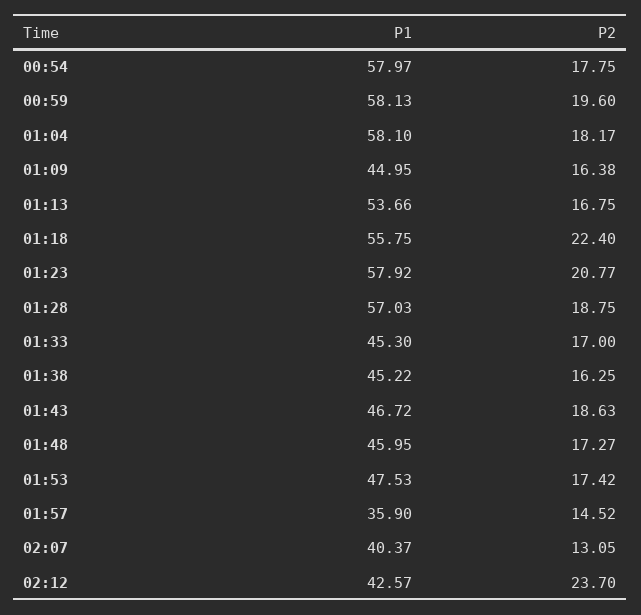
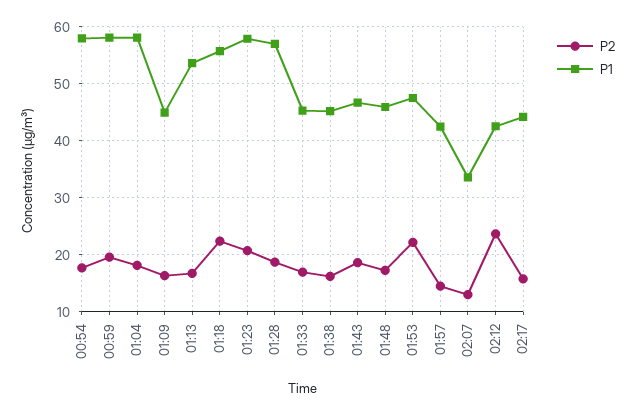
P2, 01:53: 17.42 -> 22
P1, 01:57: 35.9 -> 42
P1, 02:07: 40.37 -> 34
P2, 02:17: none -> 16
P1, 02:17: none -> 44

